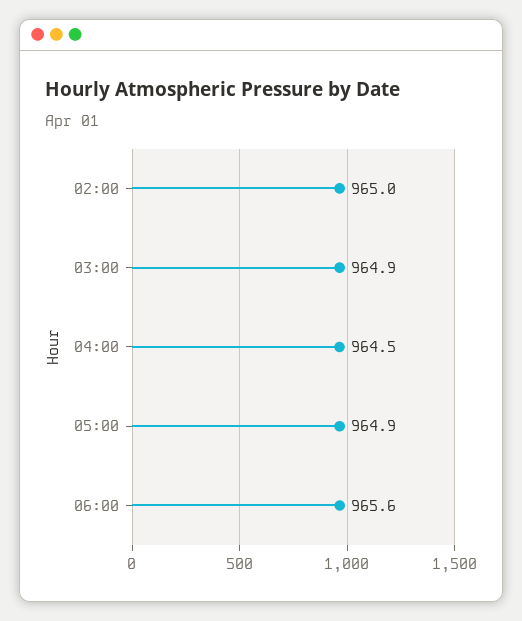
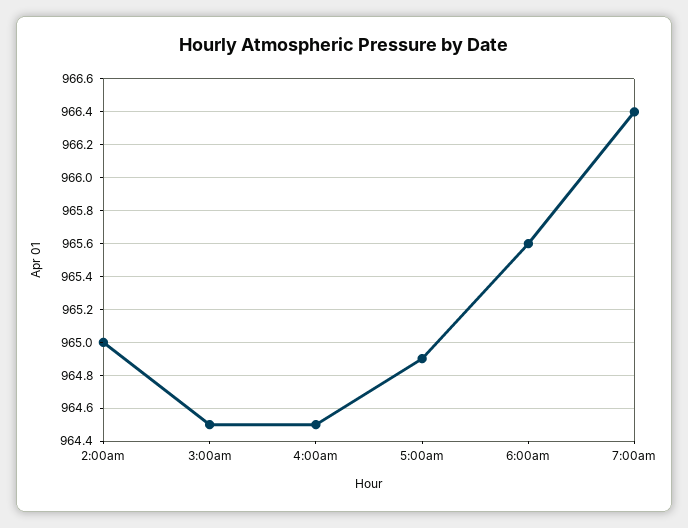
03:00: 964.9 -> 964.5
7:00am: none -> 966.4

